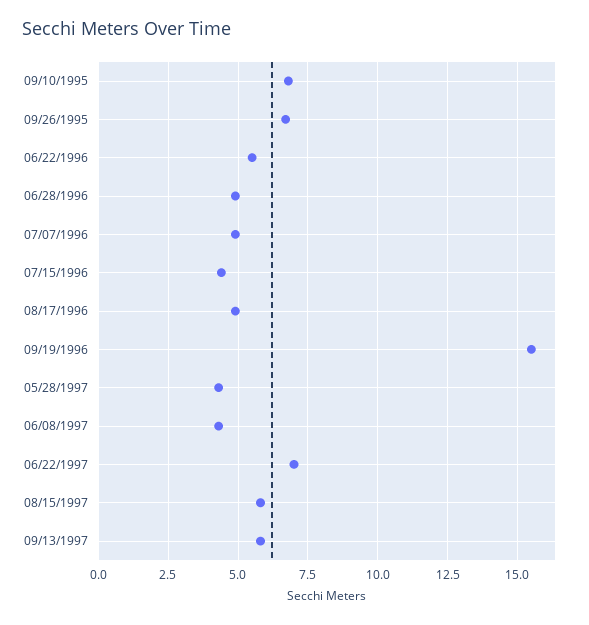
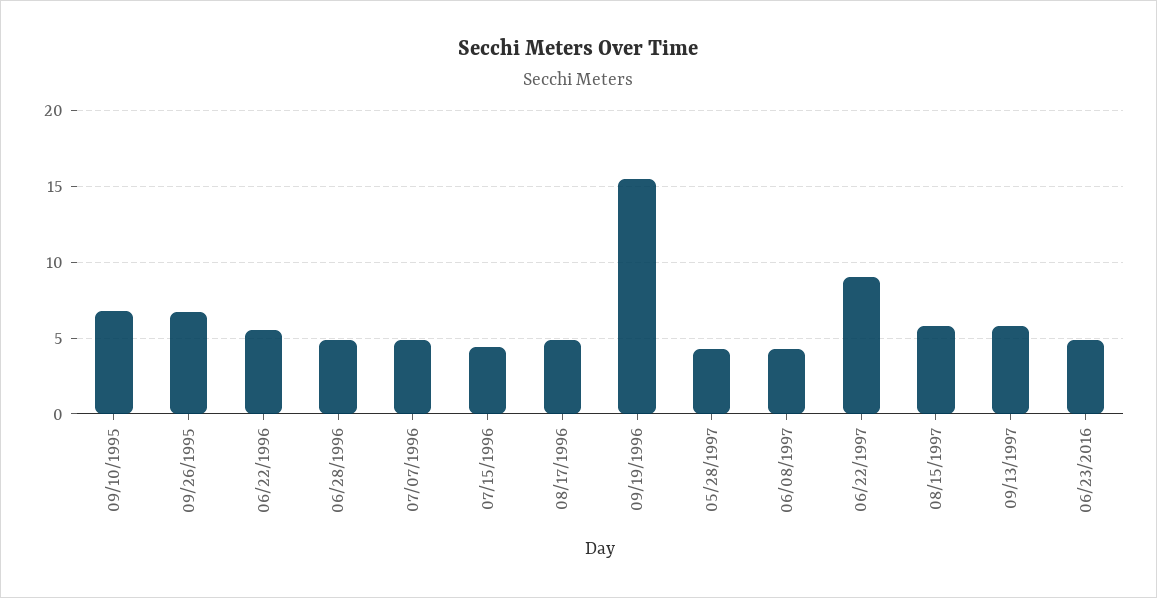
06/22/1997: 7 -> 9
06/23/2016: none -> 5

